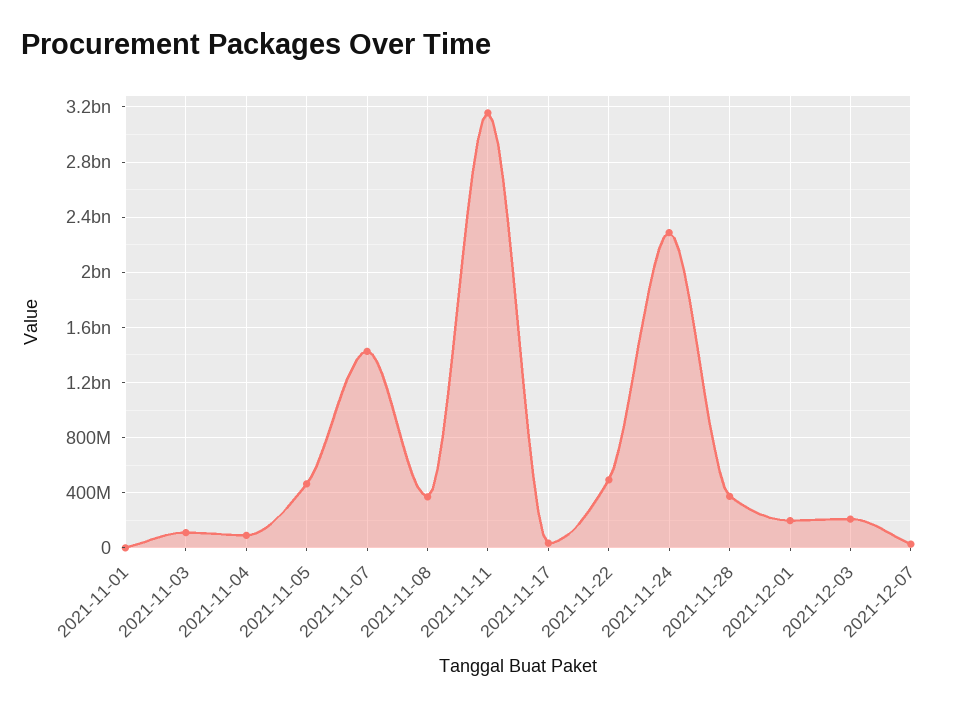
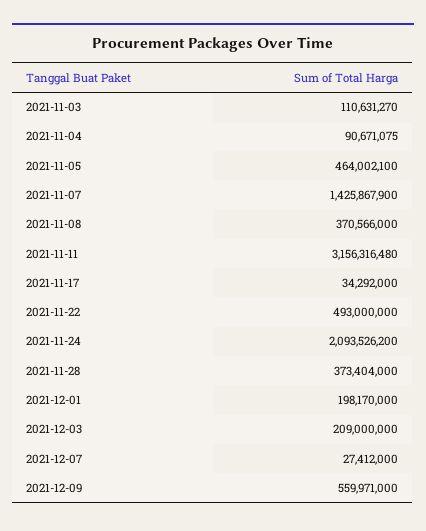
2021-11-01: 0 -> none
2021-11-24: 2300000000 -> 2093526200
2021-12-09: none -> 559971000

